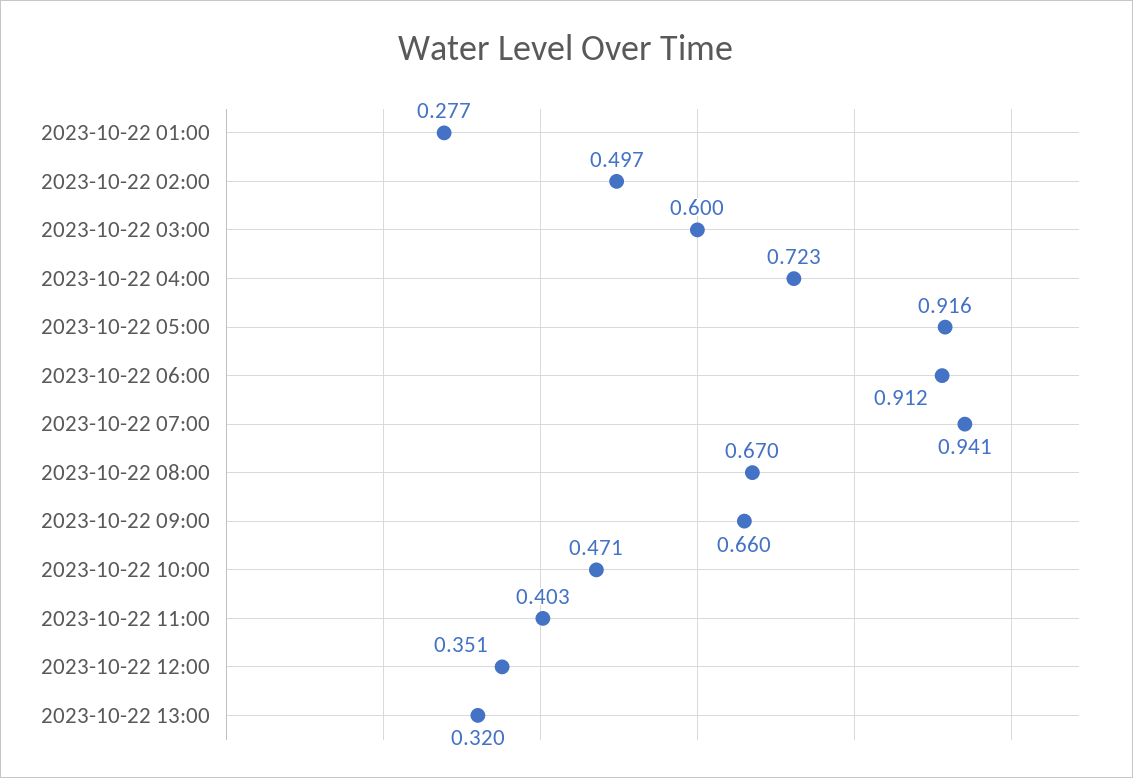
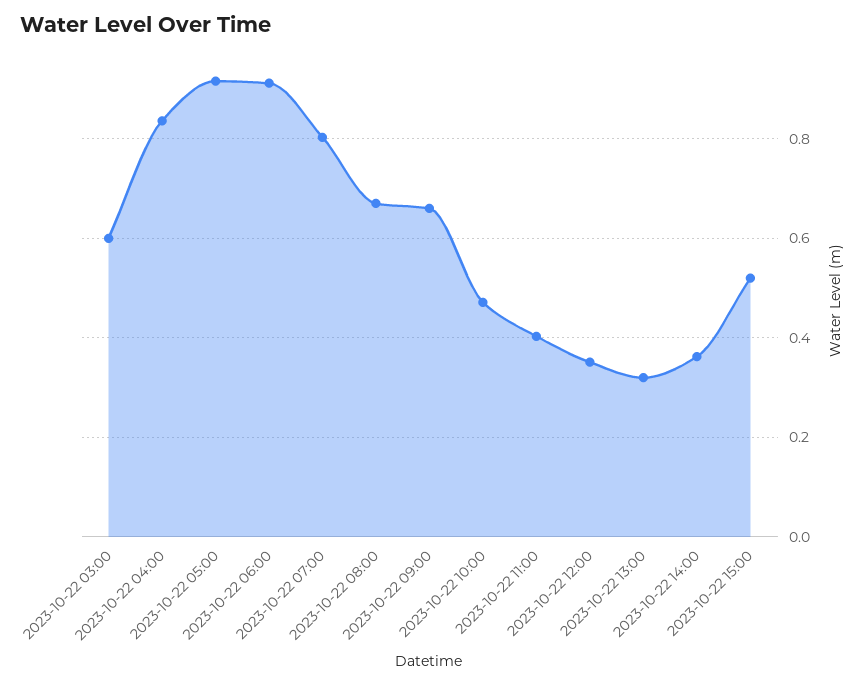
2023-10-22 01:00: 0.277 -> none
2023-10-22 02:00: 0.497 -> none
2023-10-22 04:00: 0.723 -> 0.84
2023-10-22 07:00: 0.941 -> 0.8
2023-10-22 14:00: none -> 0.36
2023-10-22 15:00: none -> 0.52

